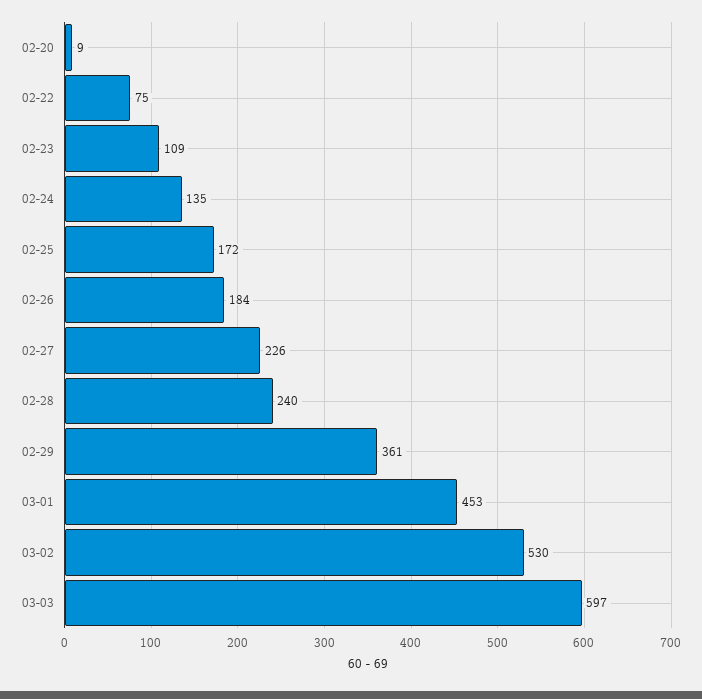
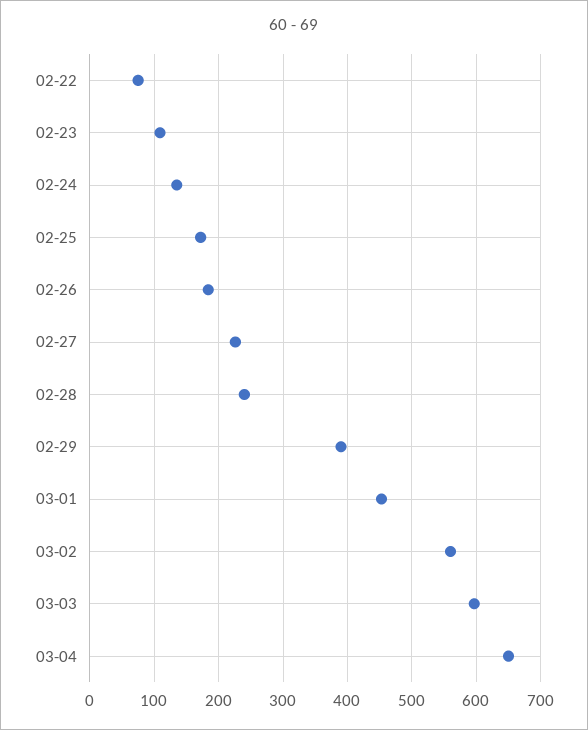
02-20: 9 -> none
02-29: 361 -> 390
03-02: 530 -> 560
03-04: none -> 650

